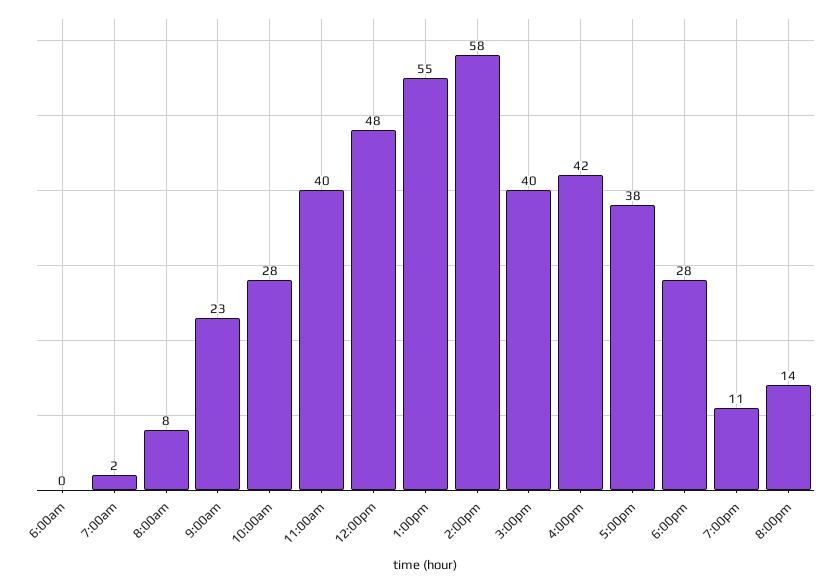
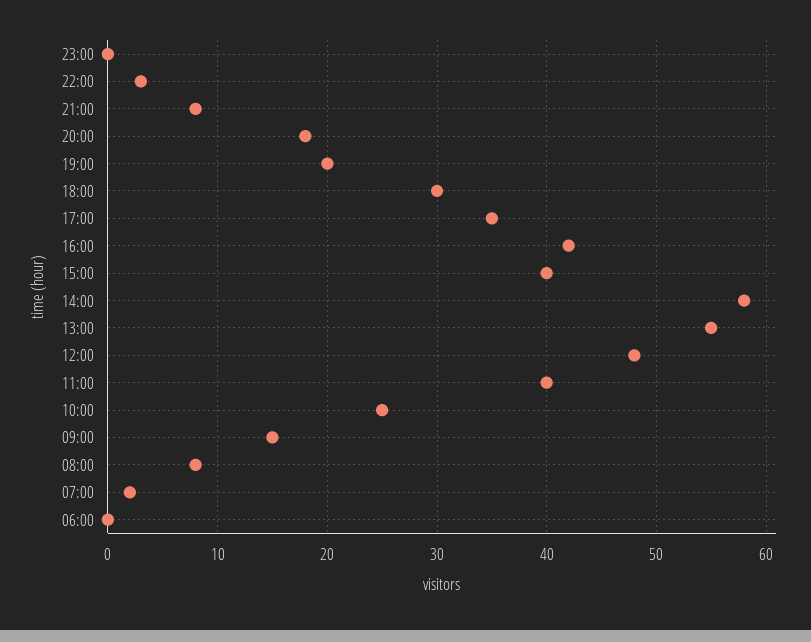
9:00am: 23 -> 15
10:00am: 28 -> 25
5:00pm: 38 -> 35
6:00pm: 28 -> 30
7:00pm: 11 -> 20
8:00pm: 14 -> 18
23:00: none -> 0
22:00: none -> 3
21:00: none -> 8

